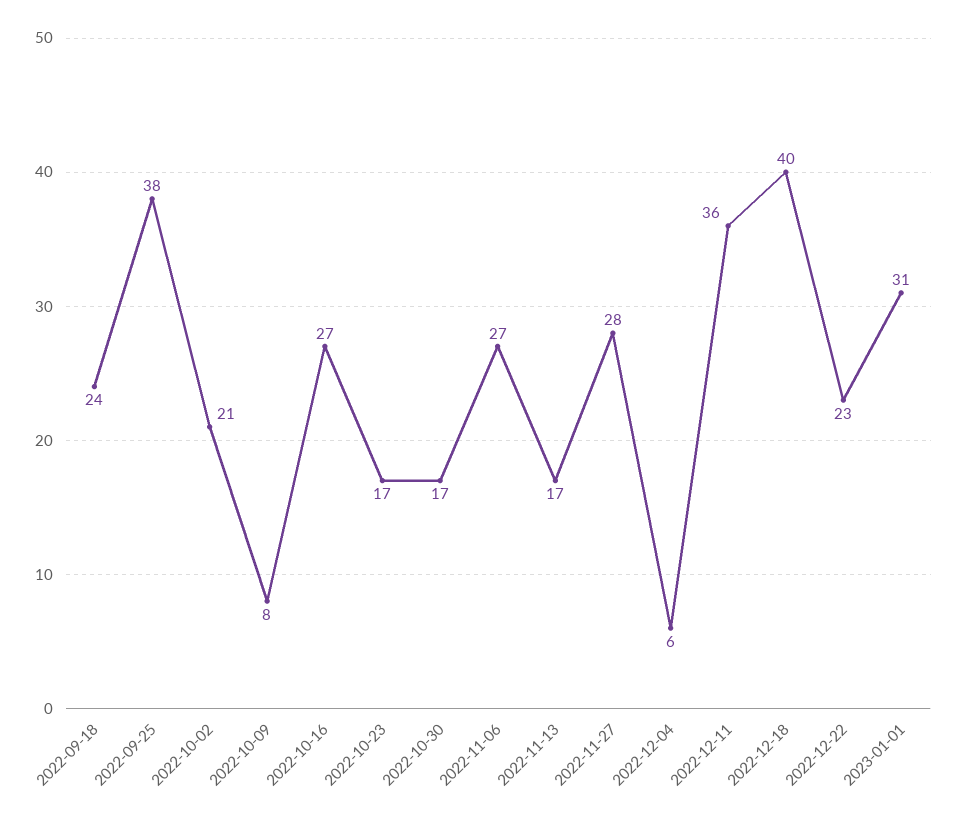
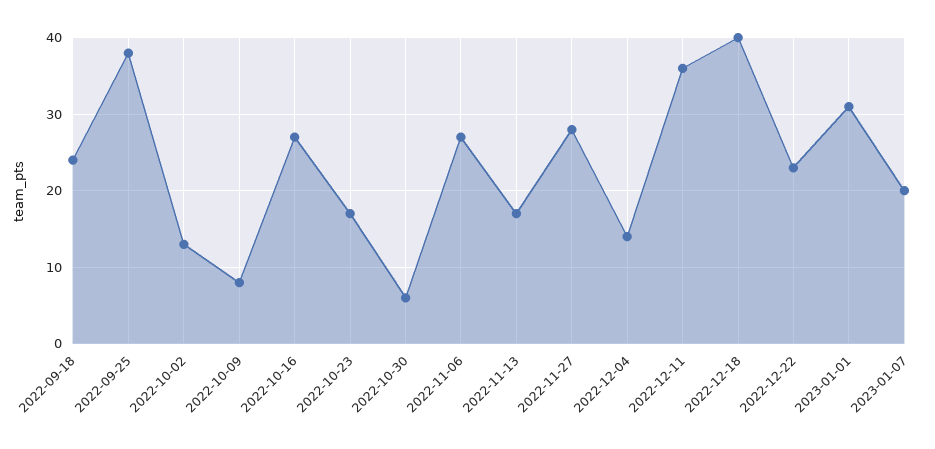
2022-10-02: 21 -> 13
2022-10-30: 17 -> 6
2022-12-04: 6 -> 14
2023-01-07: none -> 20

